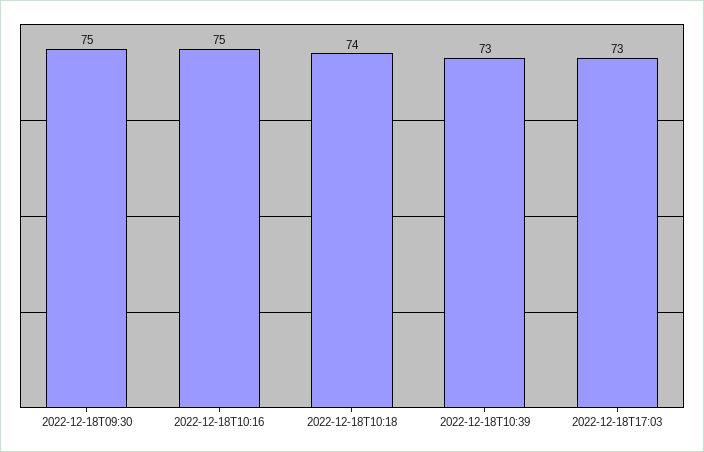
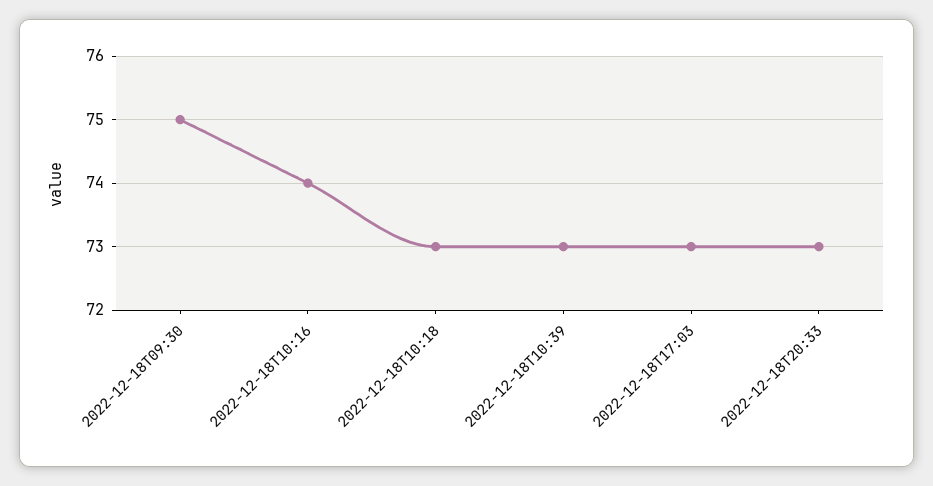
2022-12-18T10:16: 75 -> 74
2022-12-18T10:18: 74 -> 73
2022-12-18T20:33: none -> 73

